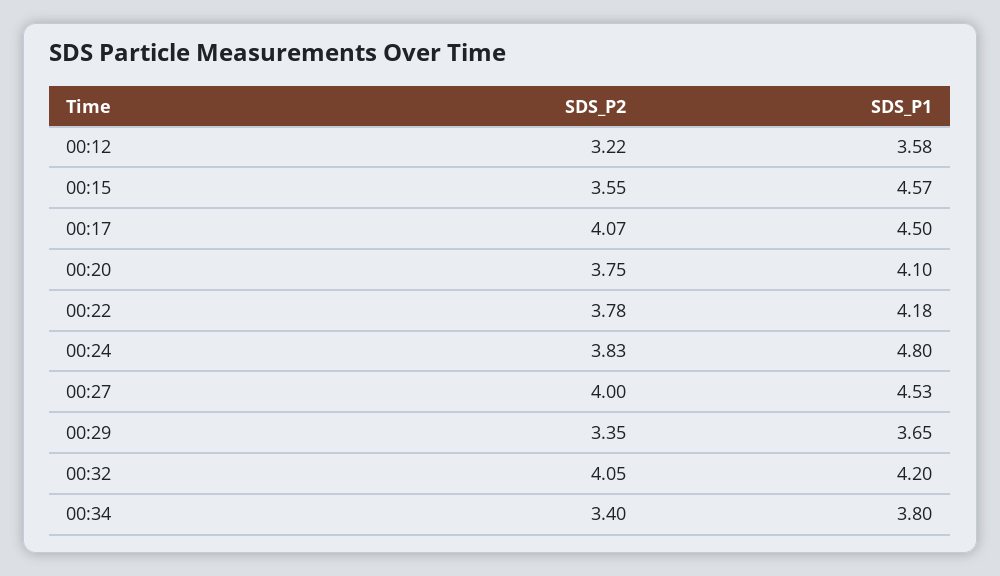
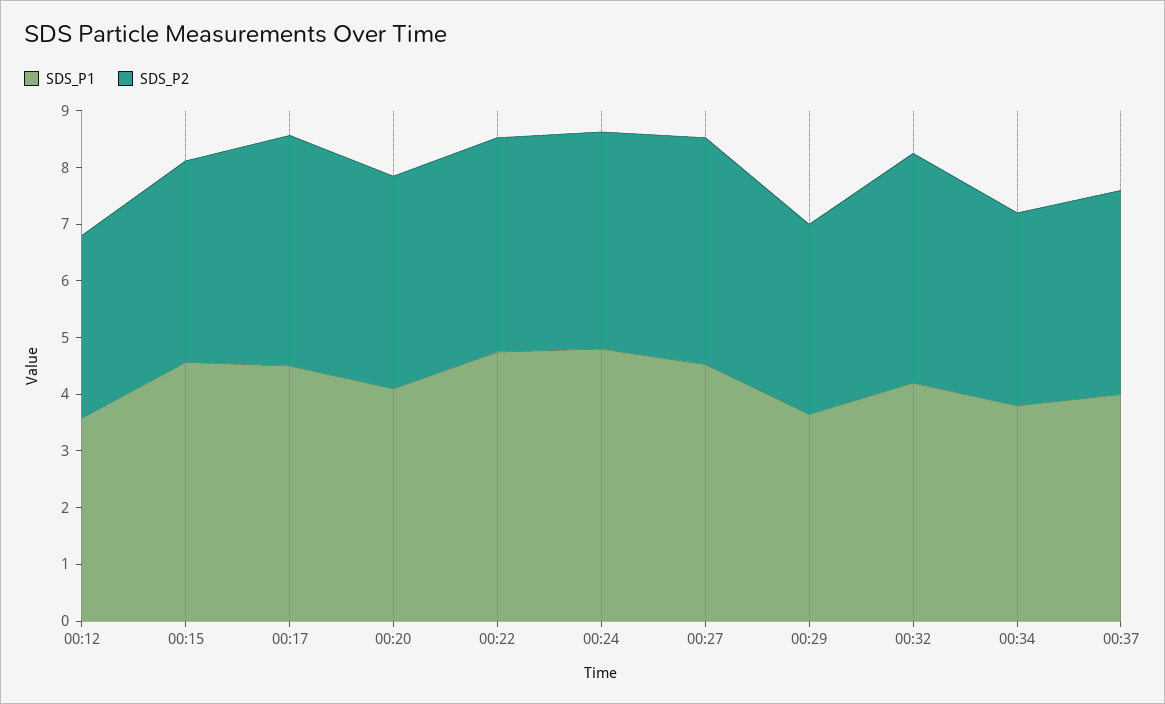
SDS_P1, 00:22: 4.18 -> 4.8
SDS_P1, 00:37: none -> 4
SDS_P2, 00:37: none -> 3.6

